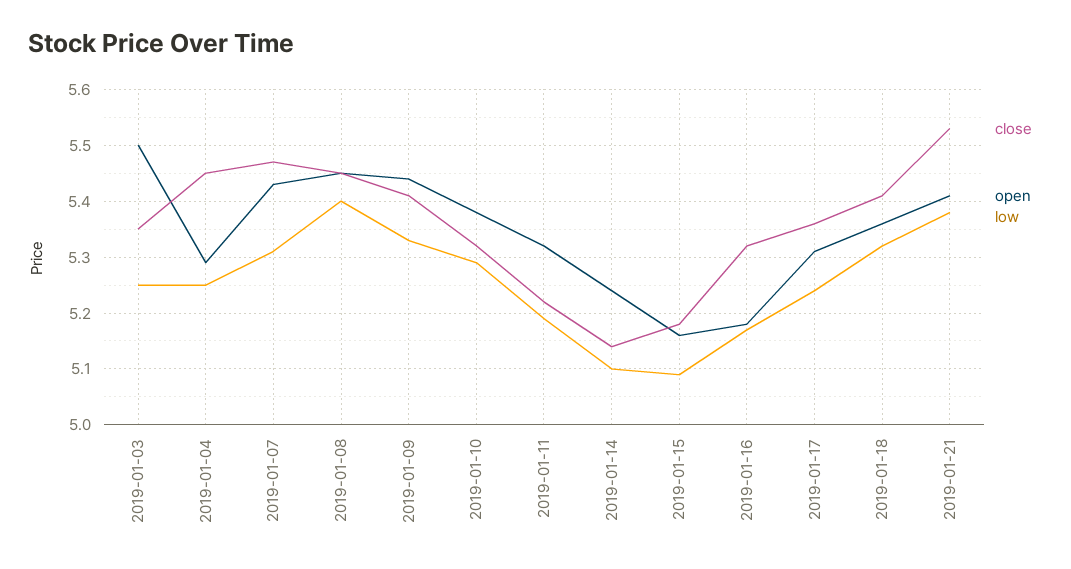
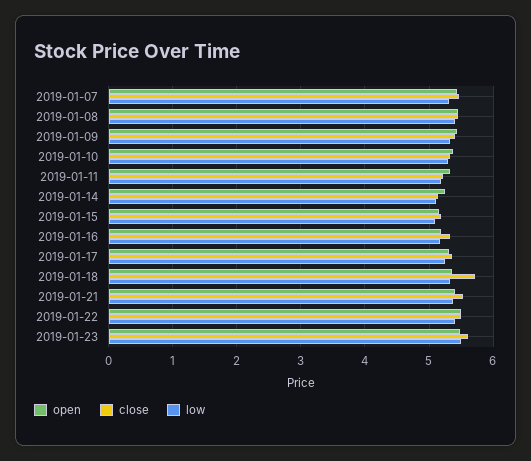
close, 2019-01-03: 5.35 -> none
open, 2019-01-03: 5.5 -> none
low, 2019-01-03: 5.25 -> none
close, 2019-01-04: 5.45 -> none
open, 2019-01-04: 5.3 -> none
low, 2019-01-04: 5.25 -> none
close, 2019-01-18: 5.4 -> 5.7
open, 2019-01-22: none -> 5.5
close, 2019-01-22: none -> 5.5
low, 2019-01-22: none -> 5.4
open, 2019-01-23: none -> 5.5
close, 2019-01-23: none -> 5.6
low, 2019-01-23: none -> 5.5

